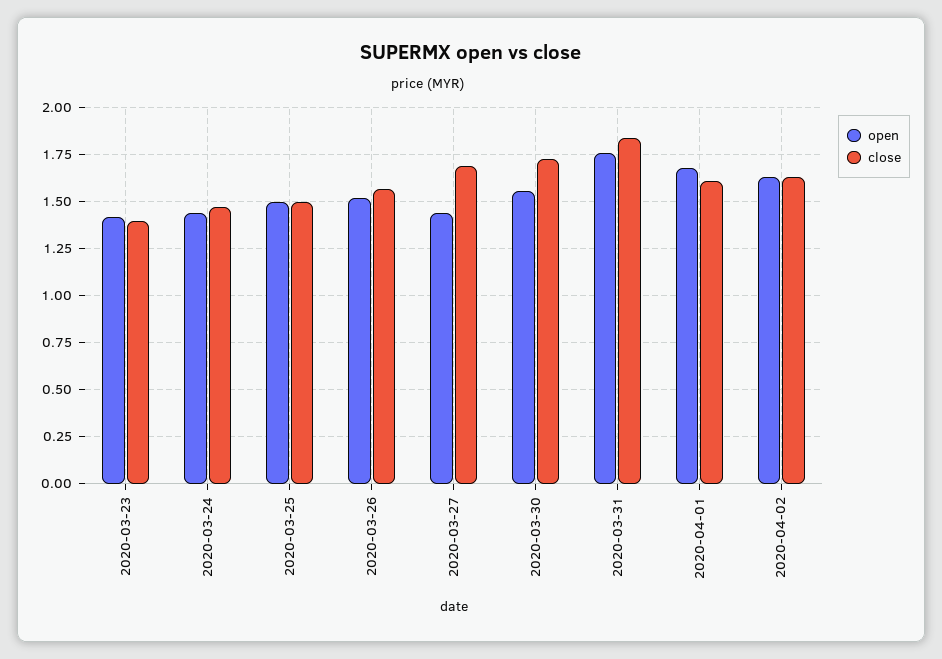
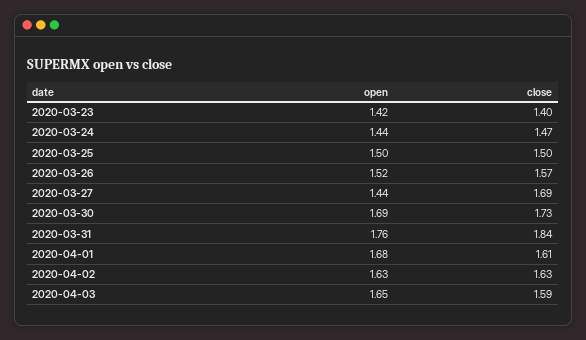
open, 2020-03-30: 1.55 -> 1.69
open, 2020-04-03: none -> 1.65
close, 2020-04-03: none -> 1.59

